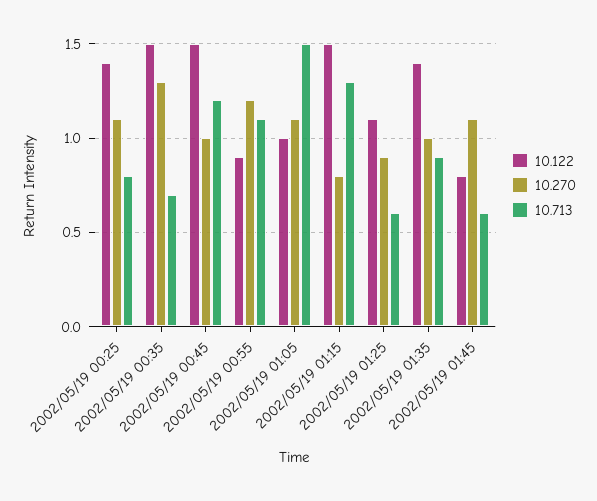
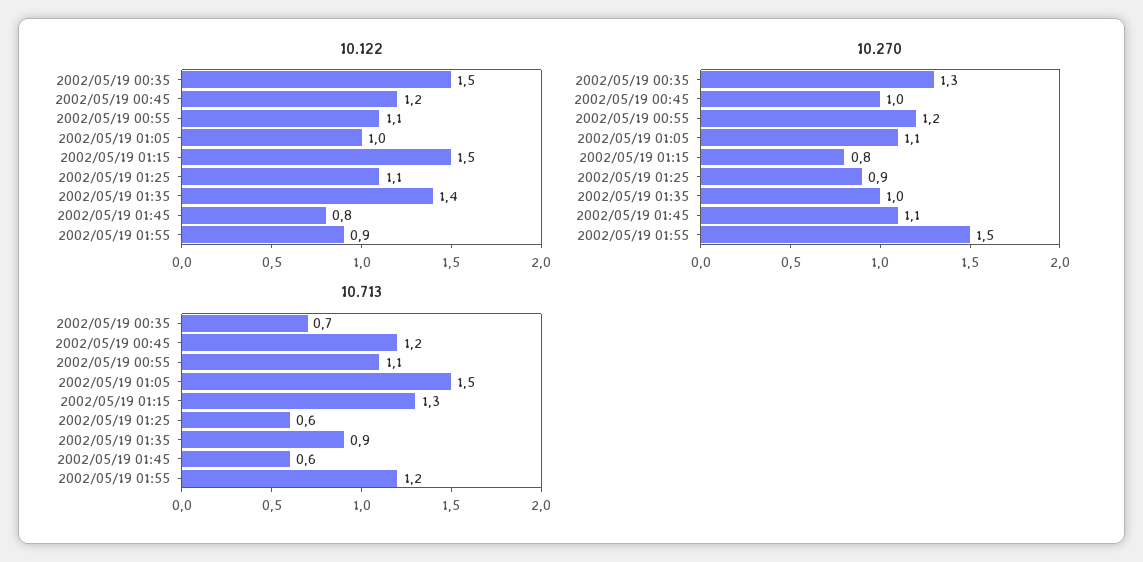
10.122, 2002/05/19 00:25: 1.4 -> none
10.270, 2002/05/19 00:25: 1.1 -> none
10.713, 2002/05/19 00:25: 0.8 -> none
10.122, 2002/05/19 00:45: 1.5 -> 1.2
10.122, 2002/05/19 00:55: 0.9 -> 1.1
10.122, 2002/05/19 01:55: none -> 0.9
10.270, 2002/05/19 01:55: none -> 1.5
10.713, 2002/05/19 01:55: none -> 1.2

